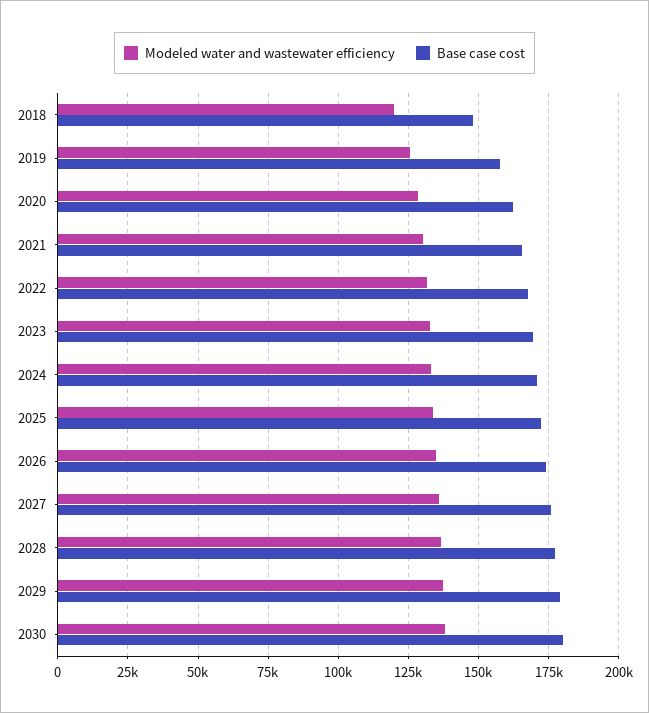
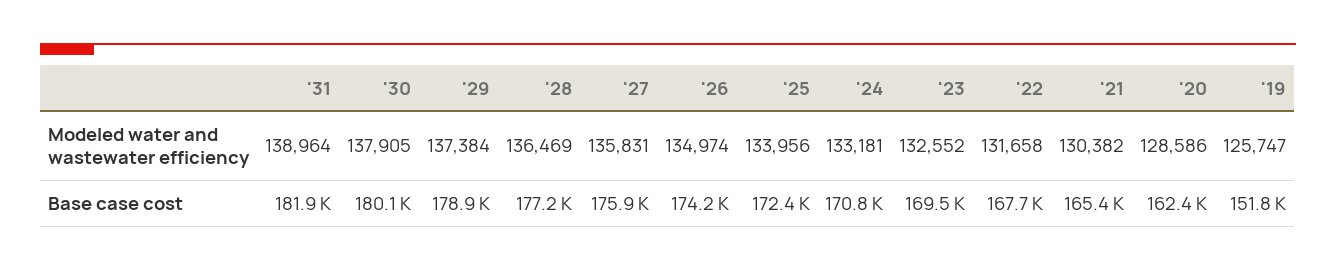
Modeled water and wastewater efficiency, 2018: 120000 -> none
Base case cost, 2018: 147500 -> none
Base case cost, 2019: 157500 -> 151800
Modeled water and wastewater efficiency, '31: none -> 138964
Base case cost, '31: none -> 181900

